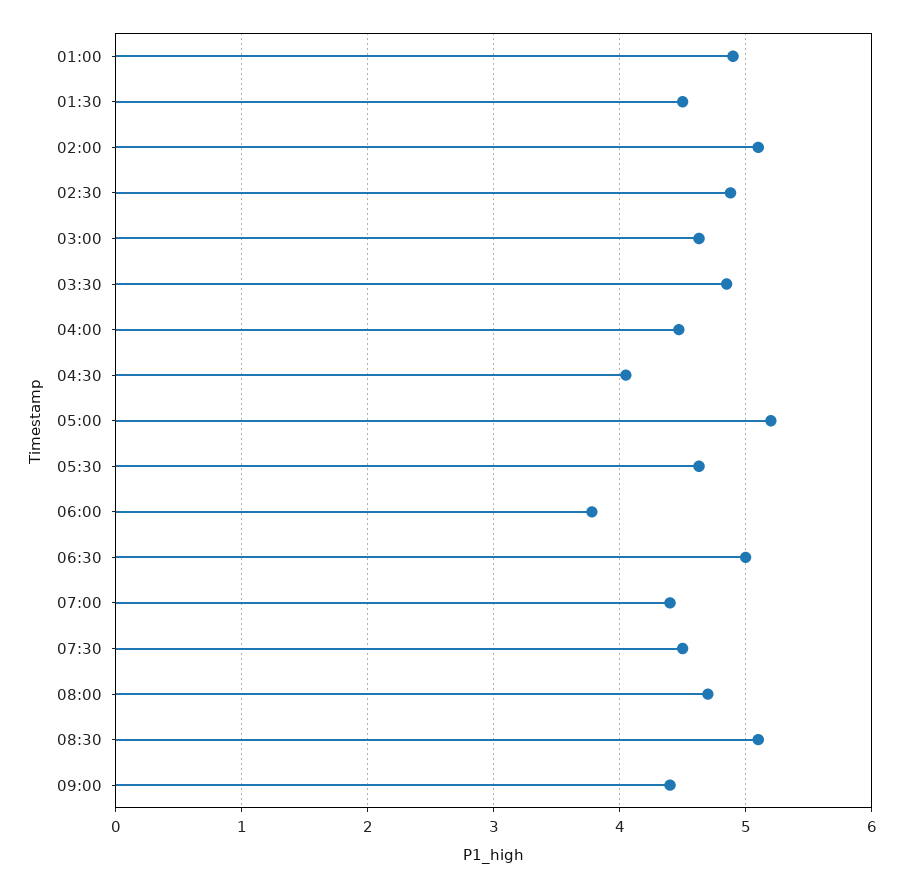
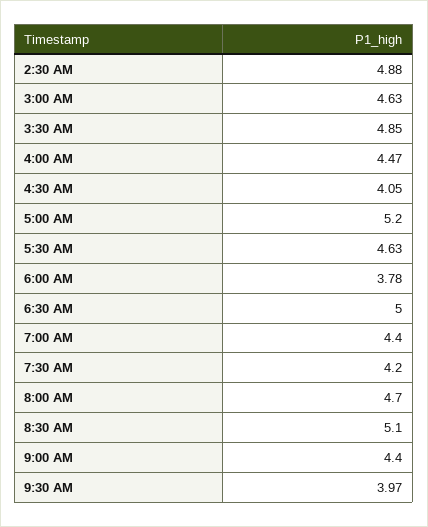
01:00: 4.9 -> none
01:30: 4.5 -> none
02:00: 5.1 -> none
07:30: 4.5 -> 4.2
9:30 AM: none -> 3.97

